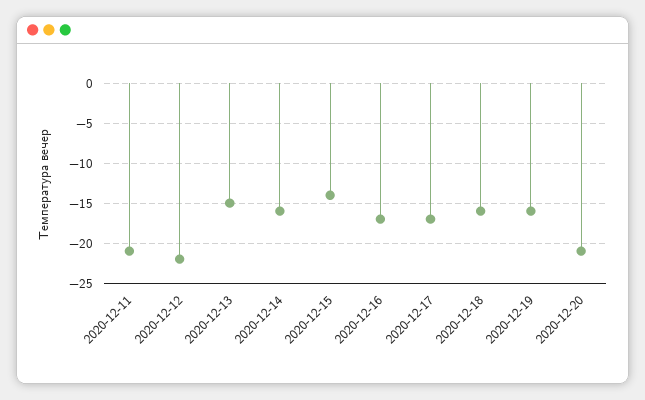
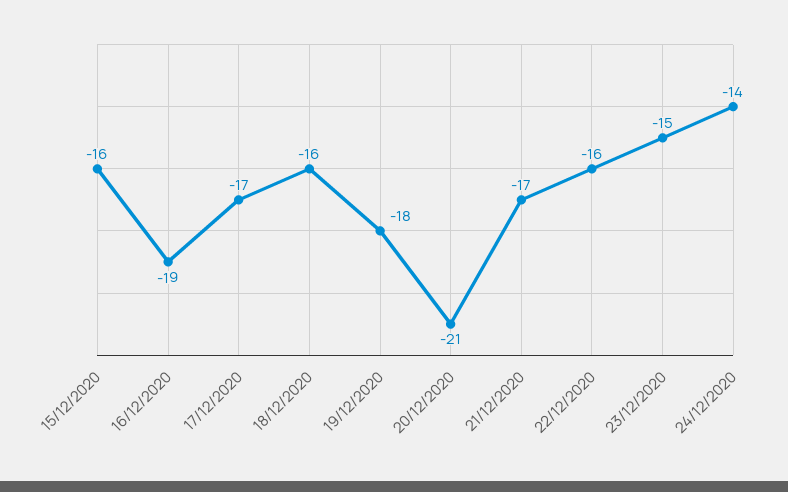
2020-12-11: -21 -> none
2020-12-12: -22 -> none
2020-12-13: -15 -> none
2020-12-14: -16 -> none
2020-12-15: -14 -> -16
2020-12-16: -17 -> -19
2020-12-19: -16 -> -18
21/12/2020: none -> -17
22/12/2020: none -> -16
23/12/2020: none -> -15
24/12/2020: none -> -14

